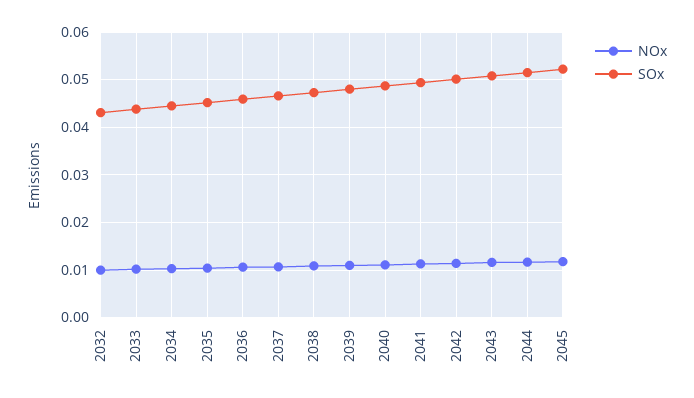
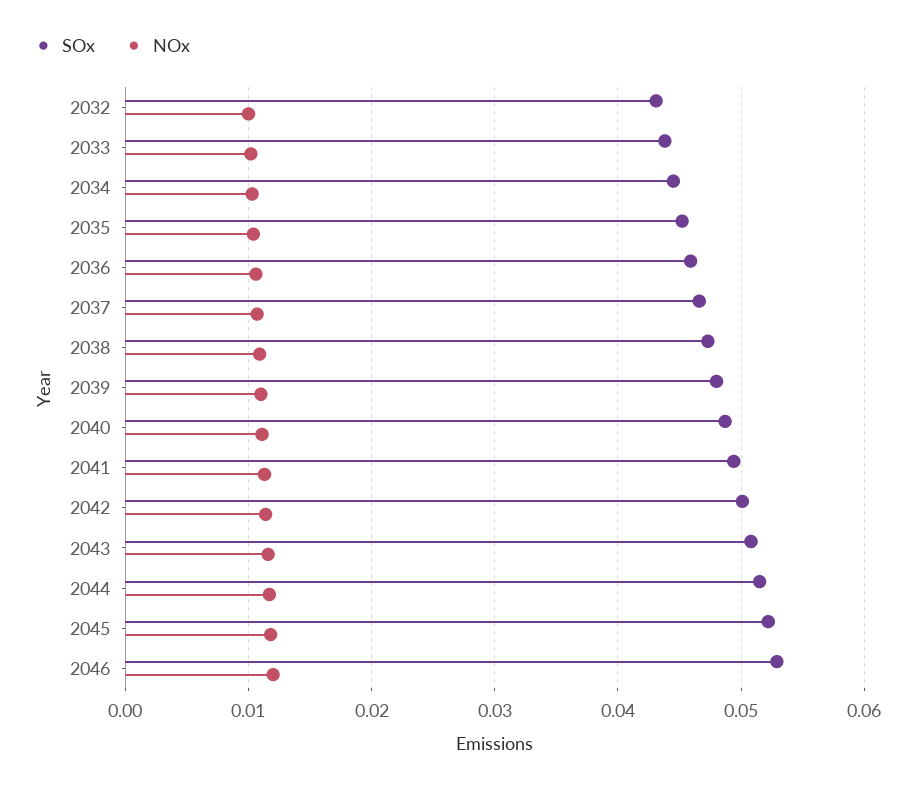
SOx, 2046: none -> 0.053
NOx, 2046: none -> 0.012

